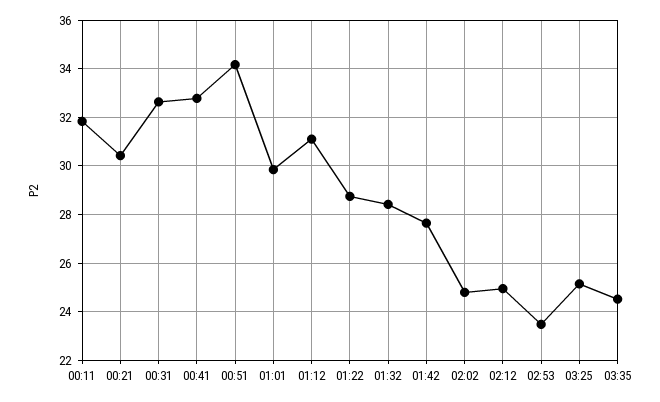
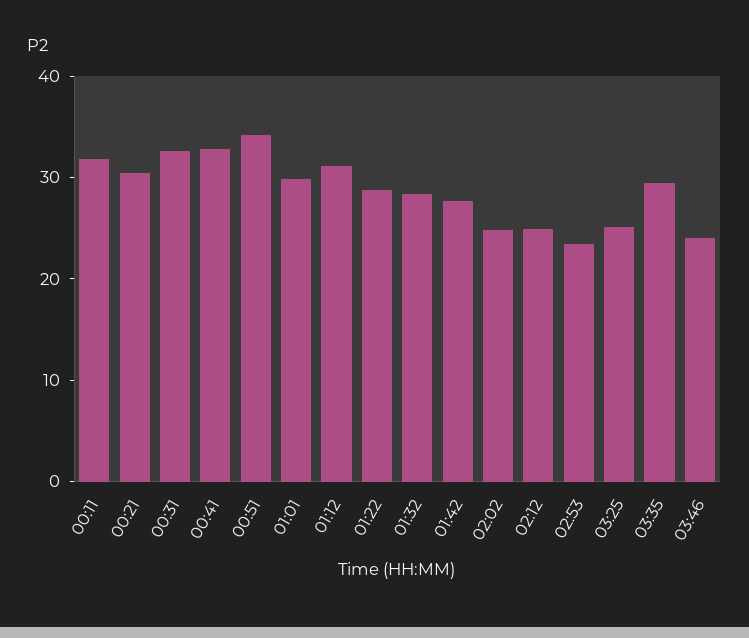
03:35: 24.5 -> 30
03:46: none -> 24

